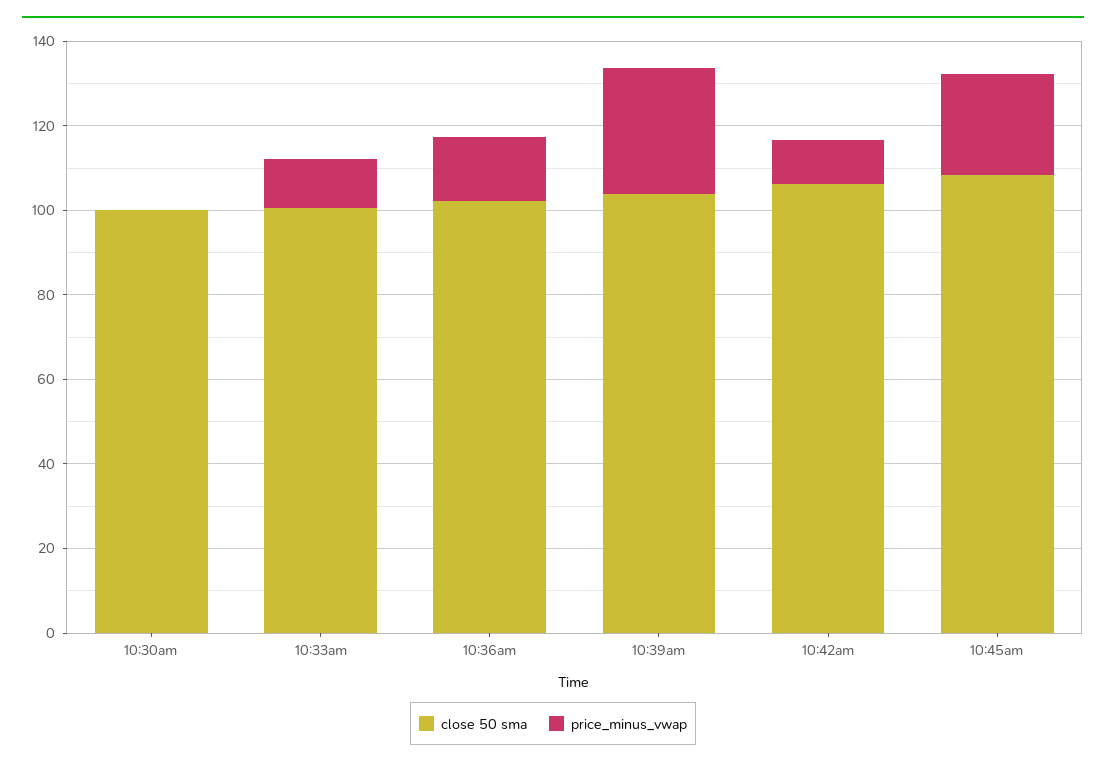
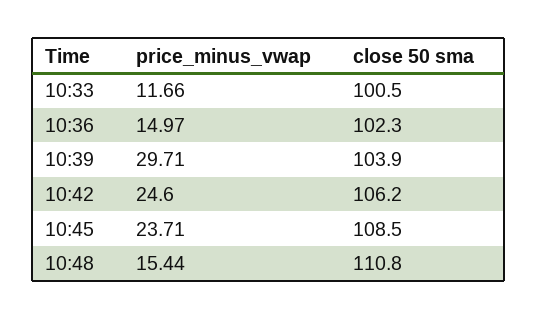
close 50 sma, 10:30am: 100 -> none
price_minus_vwap, 10:30am: 0 -> none
price_minus_vwap, 10:42am: 10 -> 24.6
price_minus_vwap, 10:48: none -> 15.44
close 50 sma, 10:48: none -> 110.8

